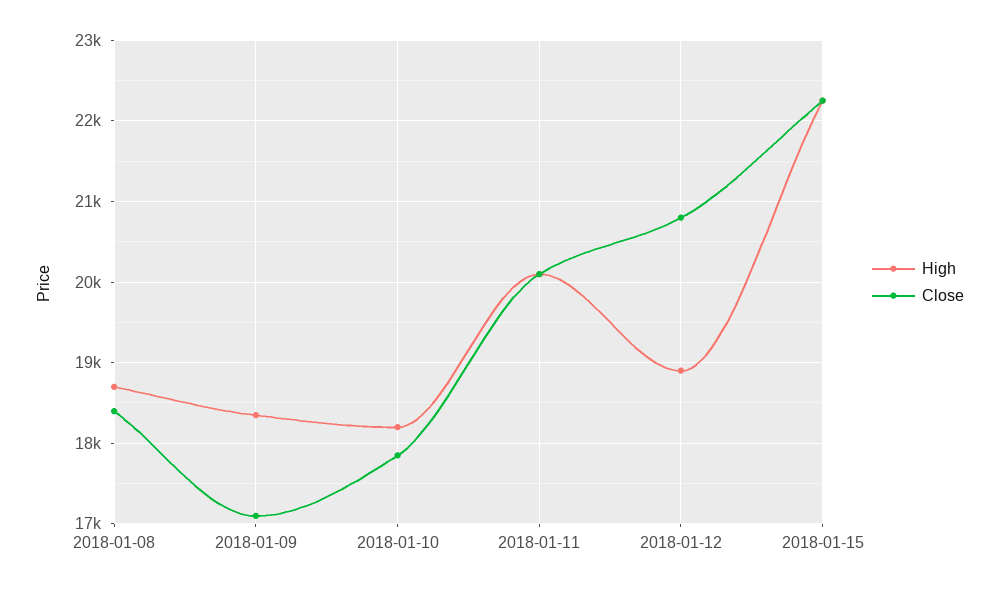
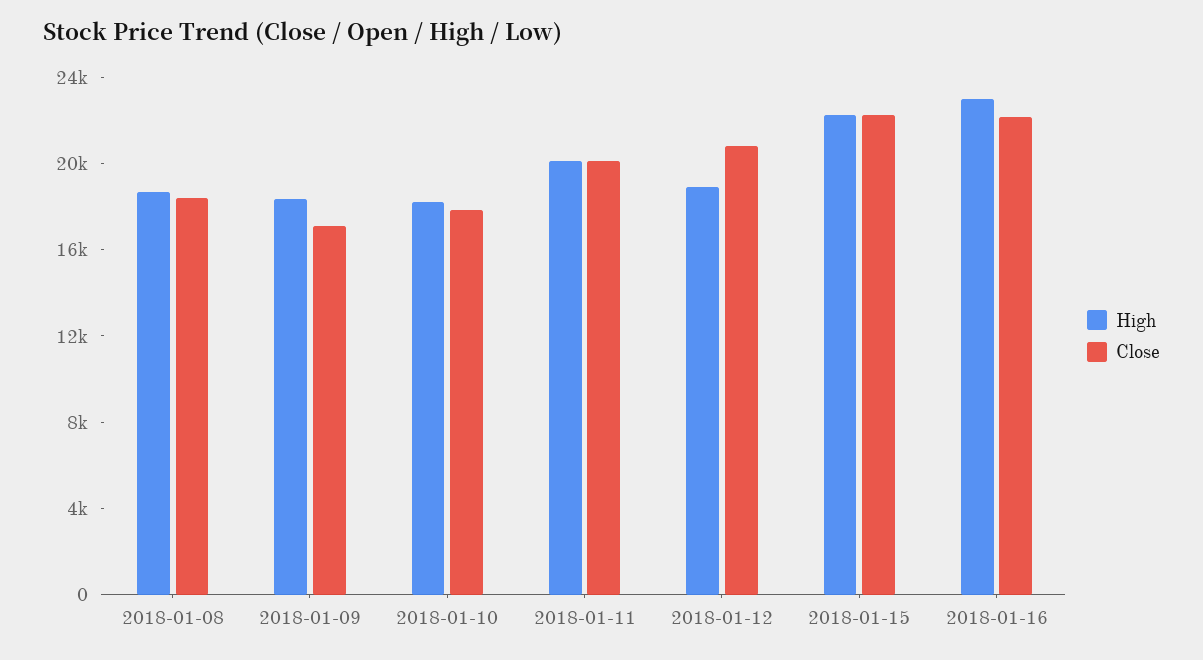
High, 2018-01-16: none -> 23000
Close, 2018-01-16: none -> 22000

